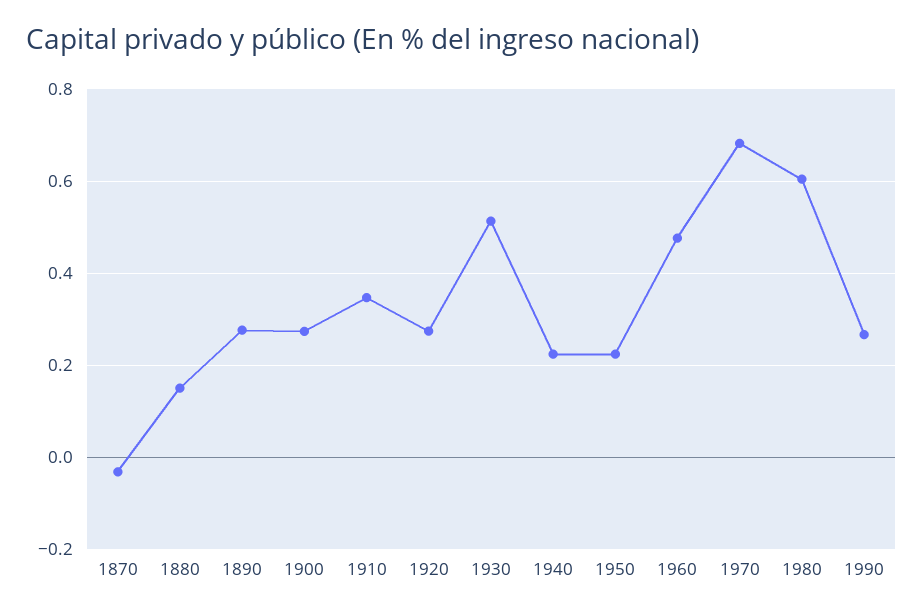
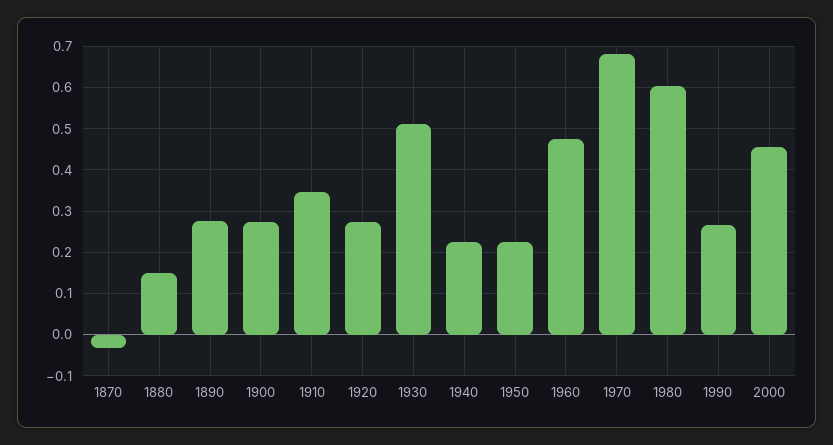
2000: none -> 0.46

